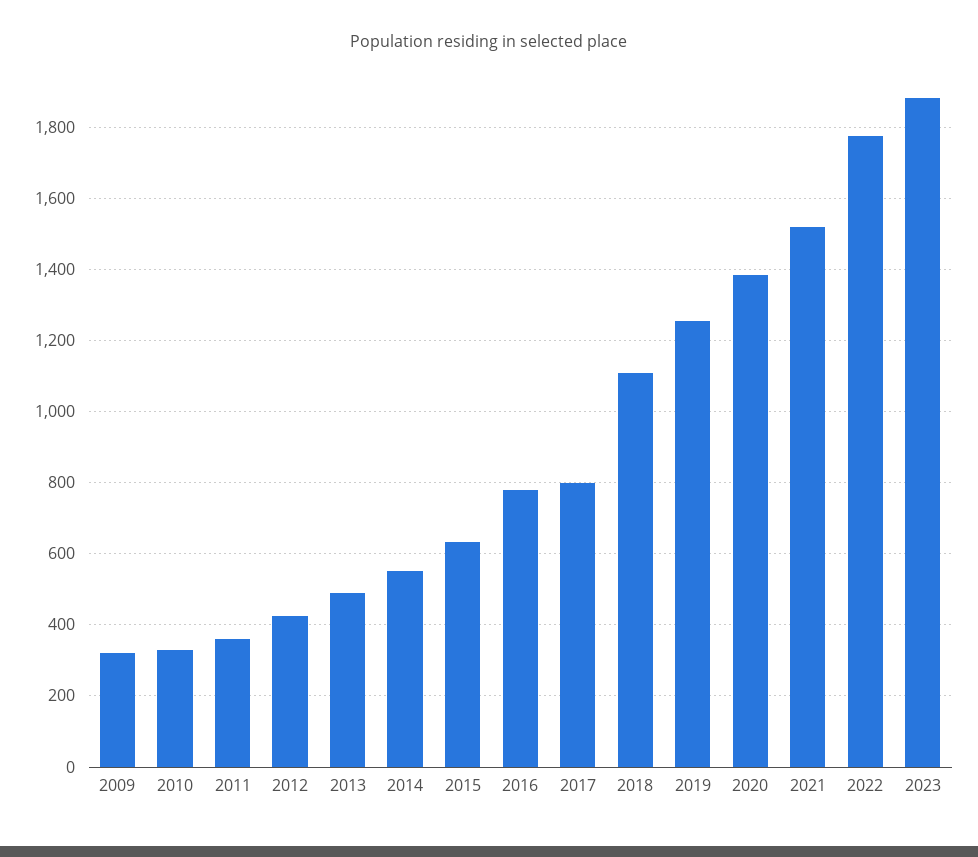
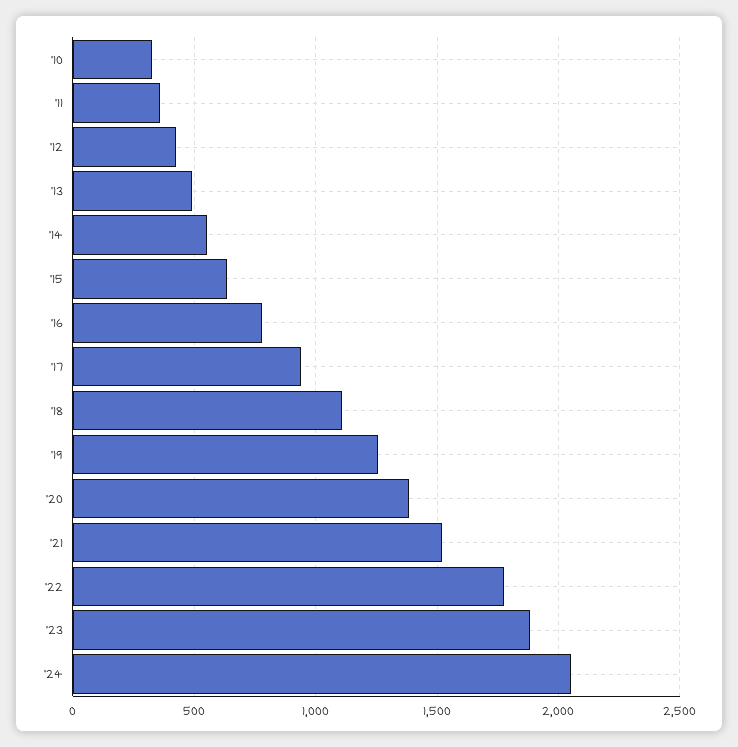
2009: 320 -> none
2017: 800 -> 950
'24: none -> 2050

